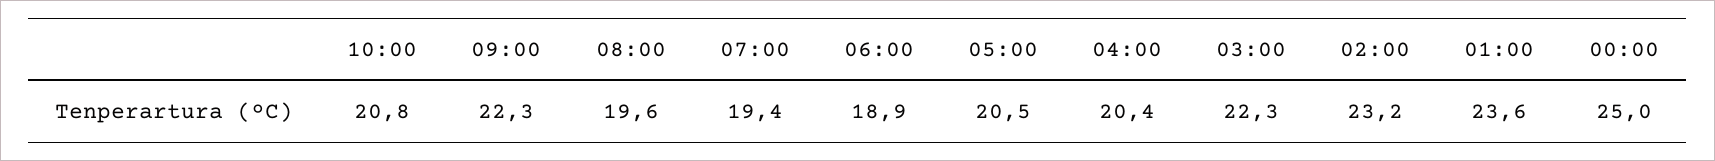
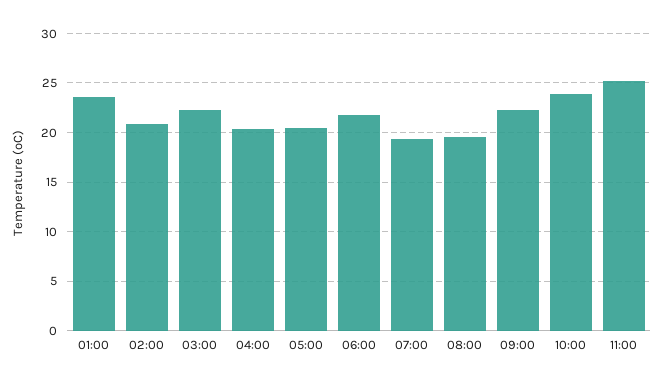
10:00: 20.8 -> 24
06:00: 18.9 -> 22
02:00: 23.2 -> 21
00:00: 25 -> none
11:00: none -> 25

